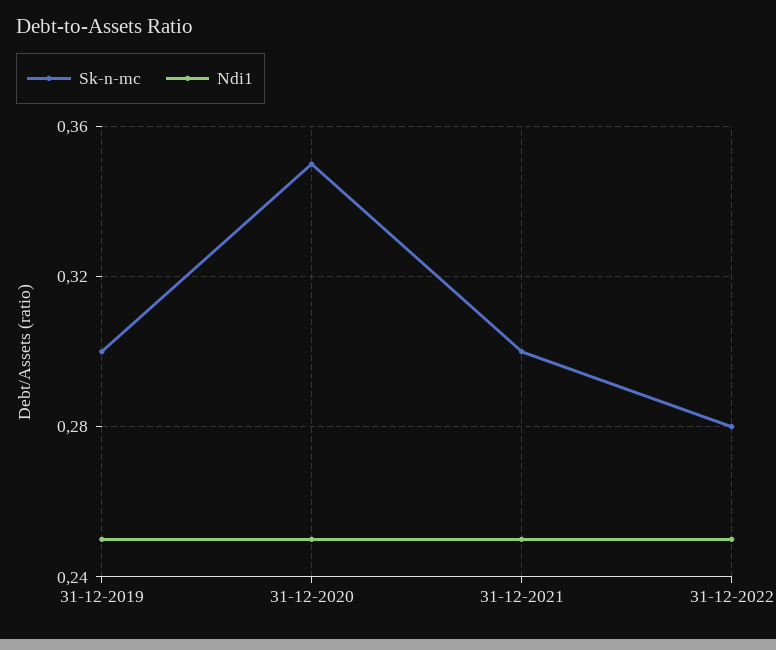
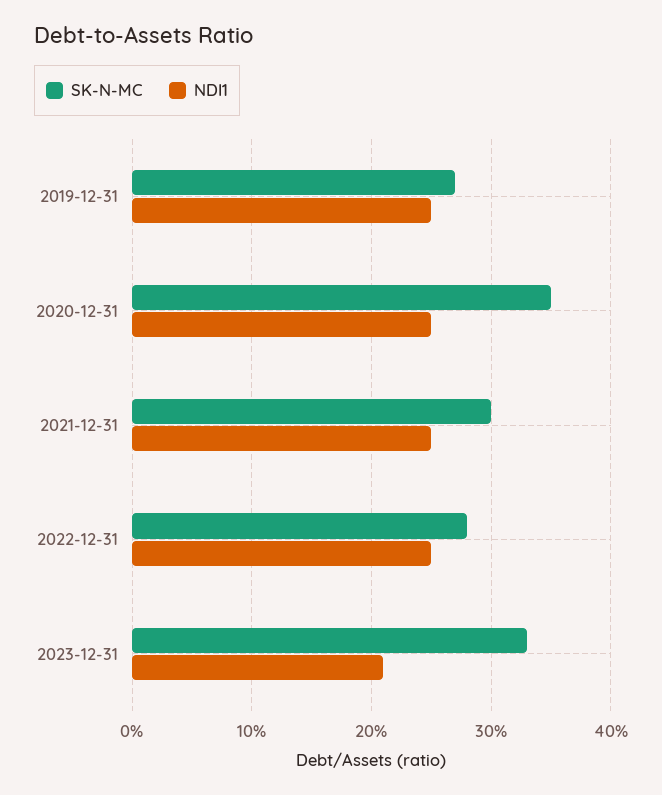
Sk-n-mc, 31-12-2019: 0.3 -> 0.27
Sk-n-mc, 2023-12-31: none -> 0.33
Ndi1, 2023-12-31: none -> 0.21

